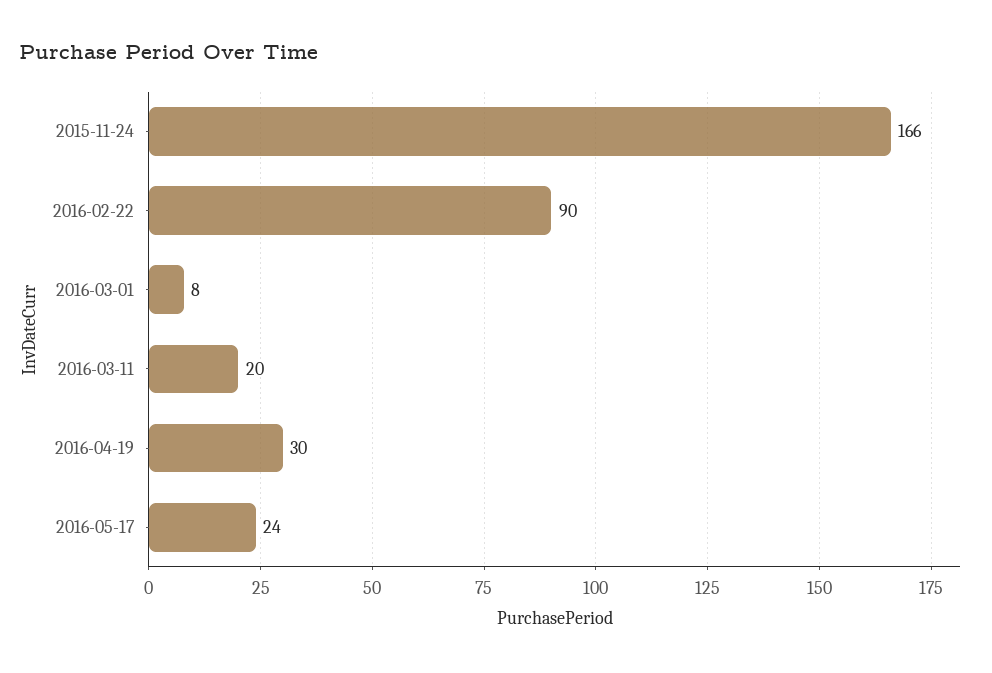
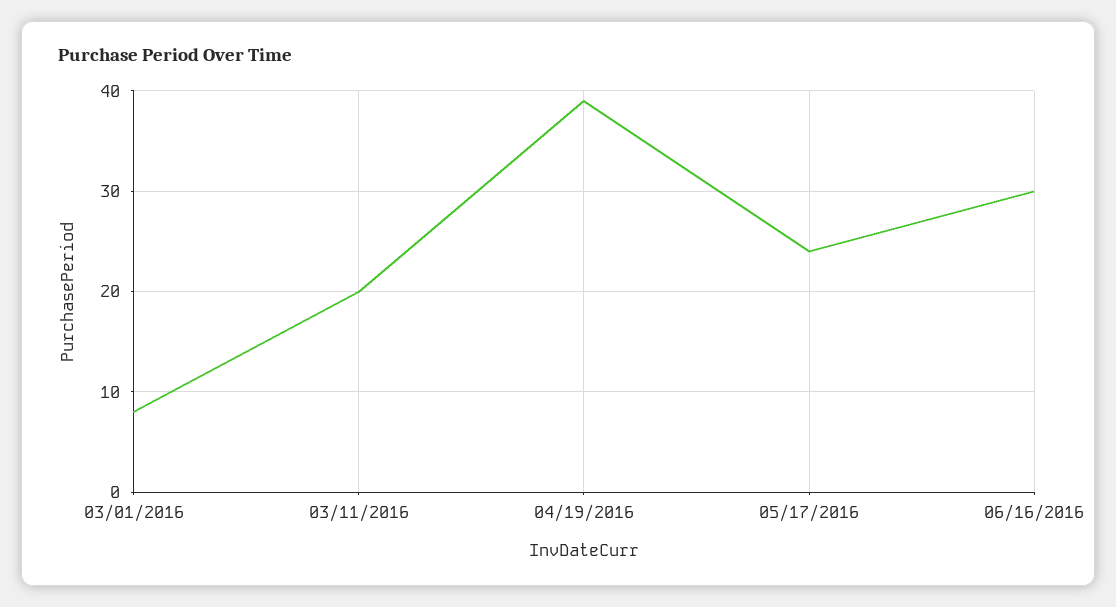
2015-11-24: 166 -> none
2016-02-22: 90 -> none
2016-04-19: 30 -> 39
06/16/2016: none -> 30

